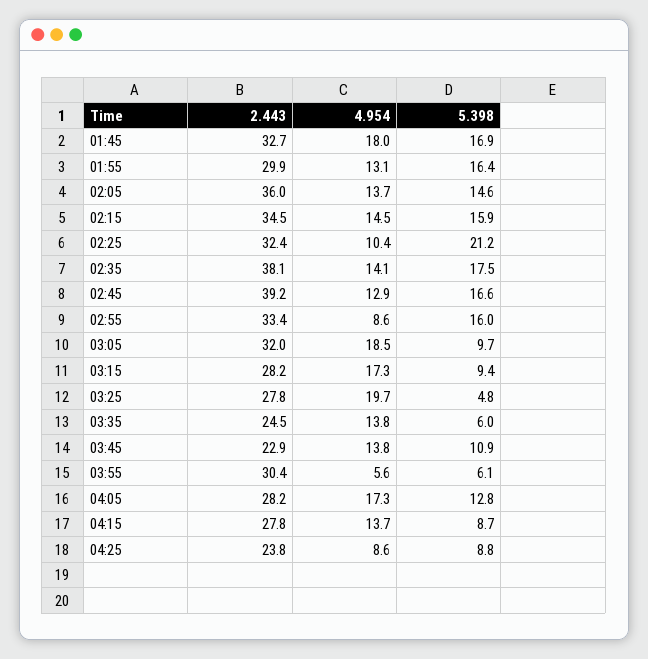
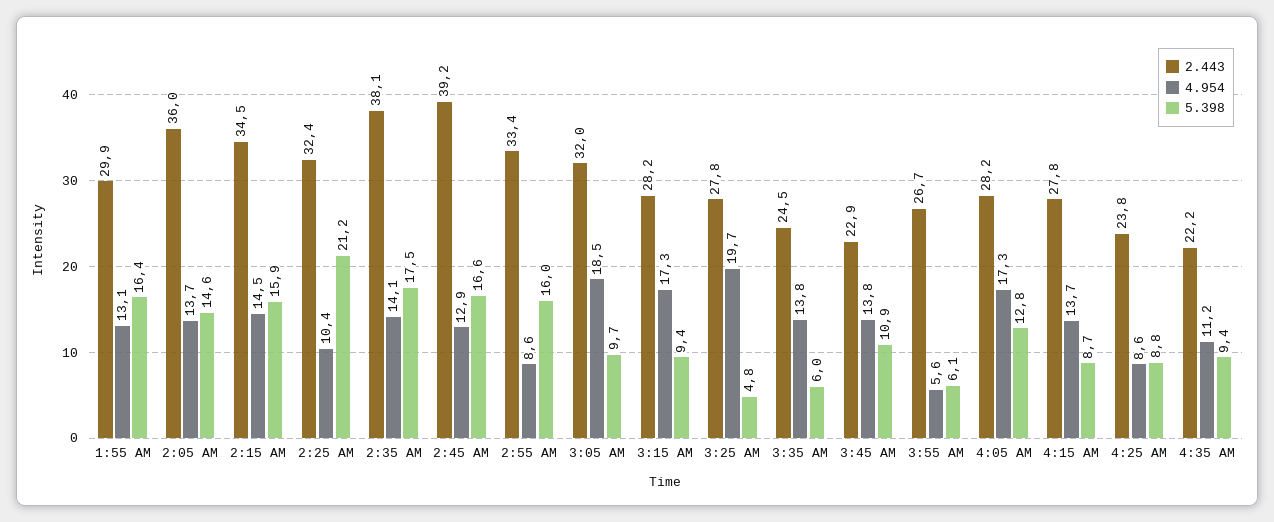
2.443, 01:45: 32.7 -> none
4.954, 01:45: 18 -> none
5.398, 01:45: 16.9 -> none
2.443, 03:55: 30.4 -> 26.7
2.443, 4:35 AM: none -> 22.2
4.954, 4:35 AM: none -> 11.2
5.398, 4:35 AM: none -> 9.4

